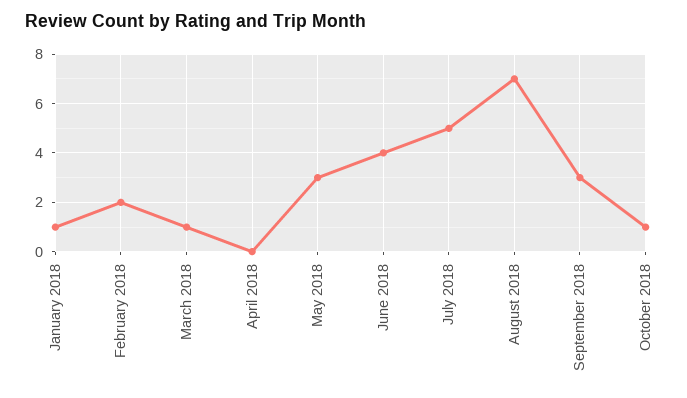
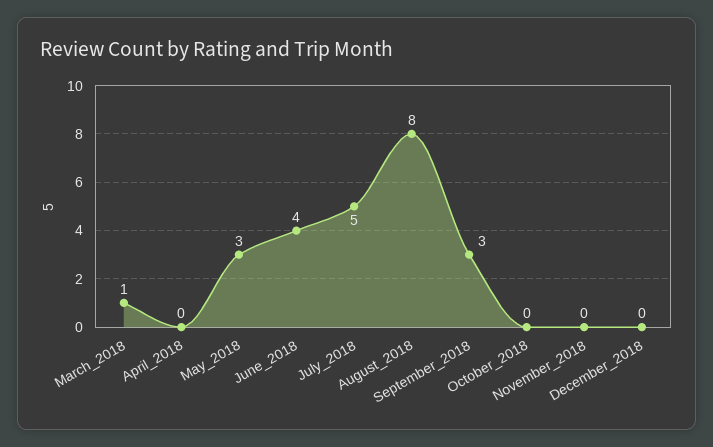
January 2018: 1 -> none
February 2018: 2 -> none
August 2018: 7 -> 8
October 2018: 1 -> 0
November_2018: none -> 0
December_2018: none -> 0

